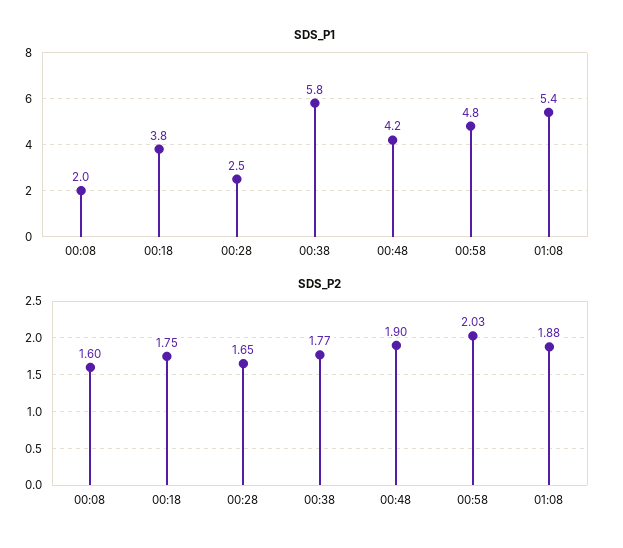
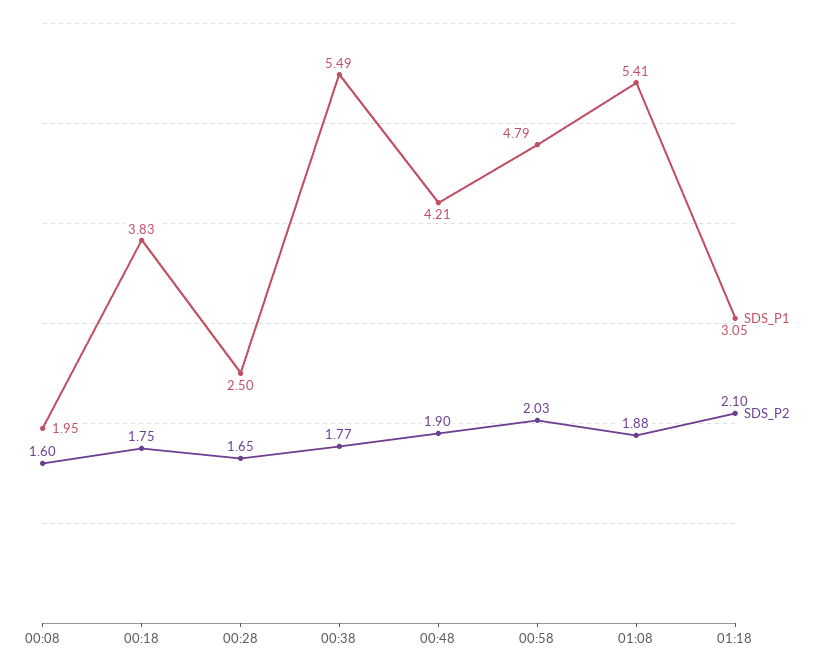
SDS_P1, 00:38: 5.8 -> 5.49
SDS_P1, 01:18: none -> 3.05
SDS_P2, 01:18: none -> 2.1

